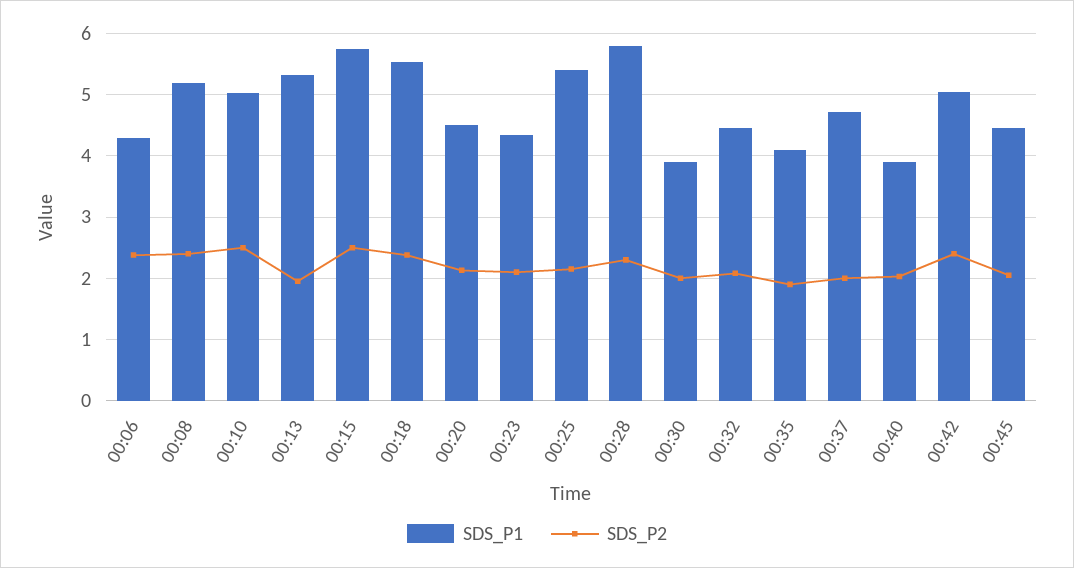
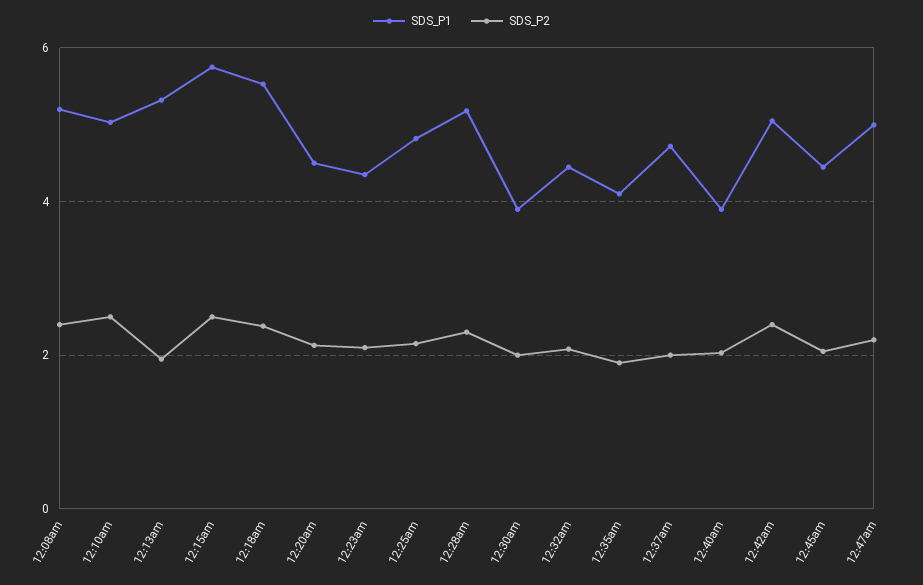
SDS_P1, 00:06: 4.3 -> none
SDS_P2, 00:06: 2.4 -> none
SDS_P1, 00:25: 5.4 -> 4.8
SDS_P1, 00:28: 5.8 -> 5.2
SDS_P1, 12:47am: none -> 5
SDS_P2, 12:47am: none -> 2.2

